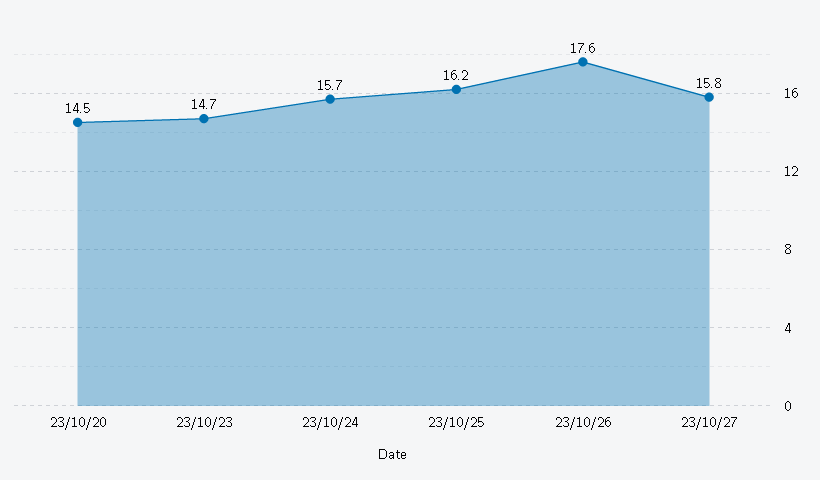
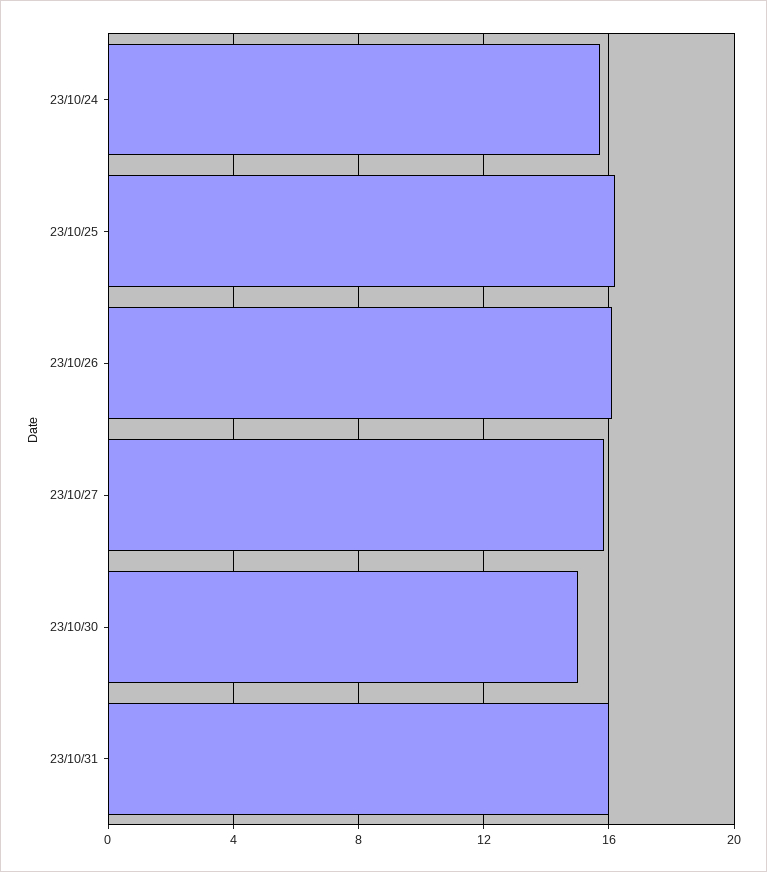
23/10/20: 14.5 -> none
23/10/23: 14.7 -> none
23/10/26: 17.6 -> 16
23/10/30: none -> 15
23/10/31: none -> 16

